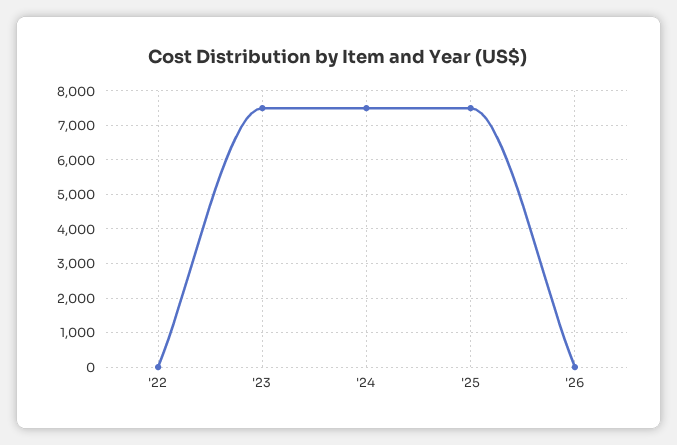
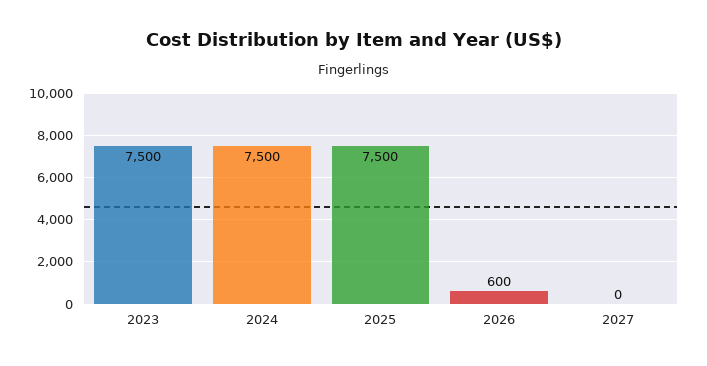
'22: 0 -> none
'26: 0 -> 600
2027: none -> 0

